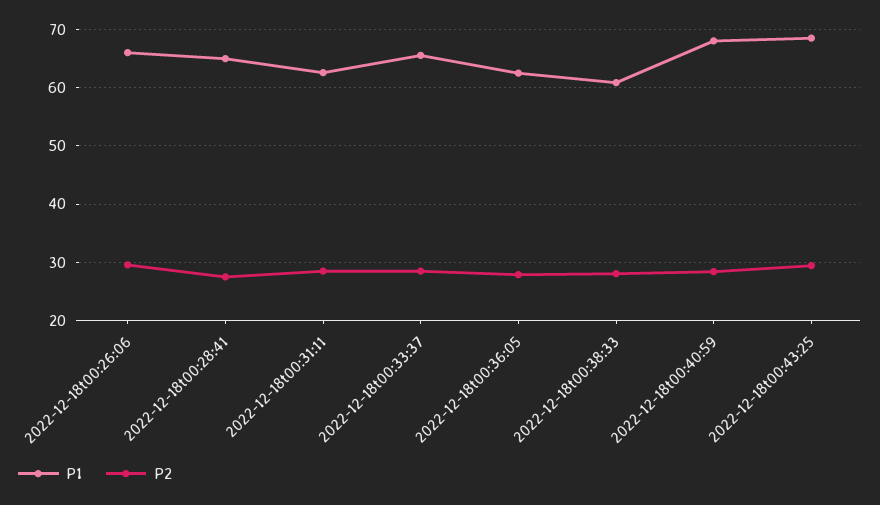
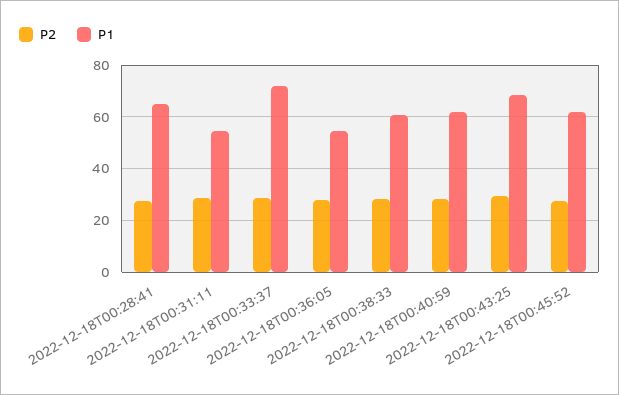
P1, 2022-12-18t00:26:06: 66 -> none
P2, 2022-12-18t00:26:06: 30 -> none
P1, 2022-12-18t00:31:11: 62 -> 55
P1, 2022-12-18t00:33:37: 66 -> 72.5
P1, 2022-12-18t00:36:05: 62 -> 55
P1, 2022-12-18t00:40:59: 68 -> 62.5
P2, 2022-12-18T00:45:52: none -> 27.5
P1, 2022-12-18T00:45:52: none -> 62.5

